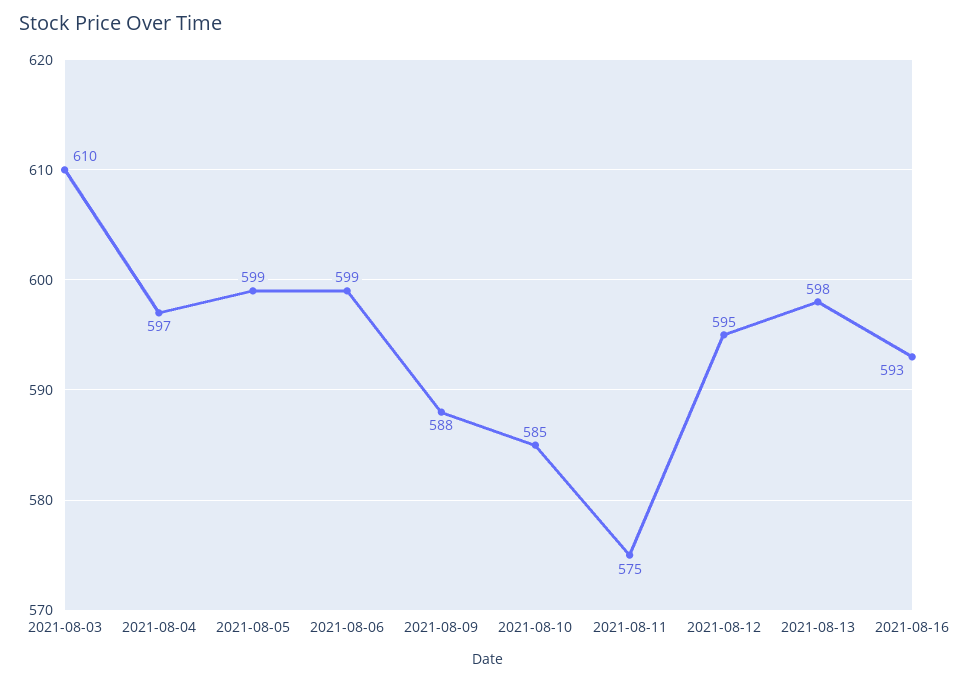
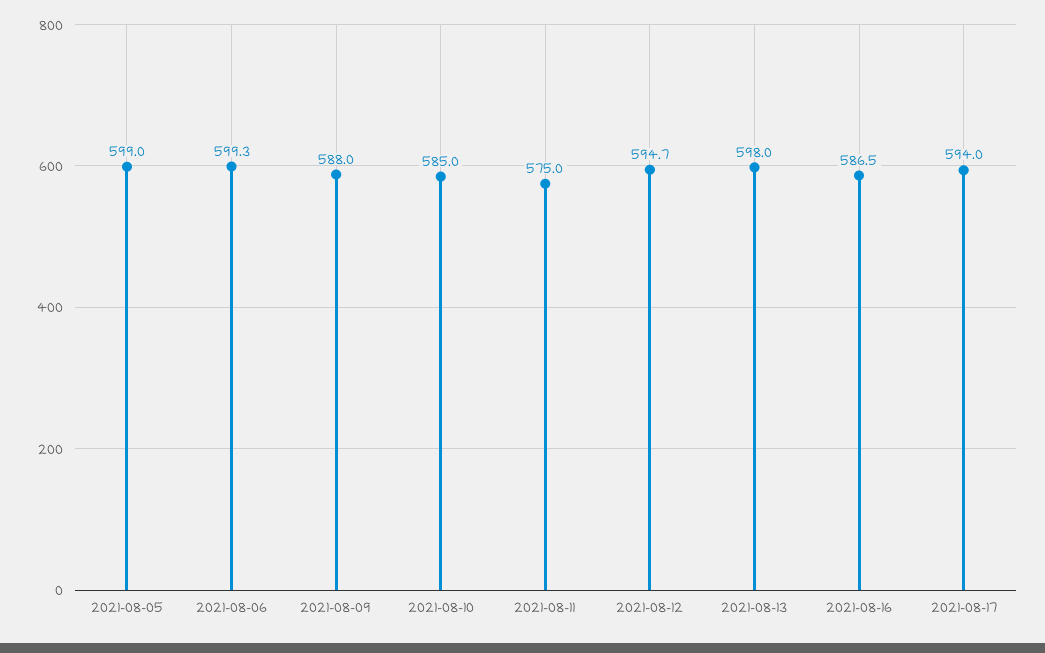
2021-08-03: 610 -> none
2021-08-04: 597 -> none
2021-08-16: 593 -> 586.5
2021-08-17: none -> 594

